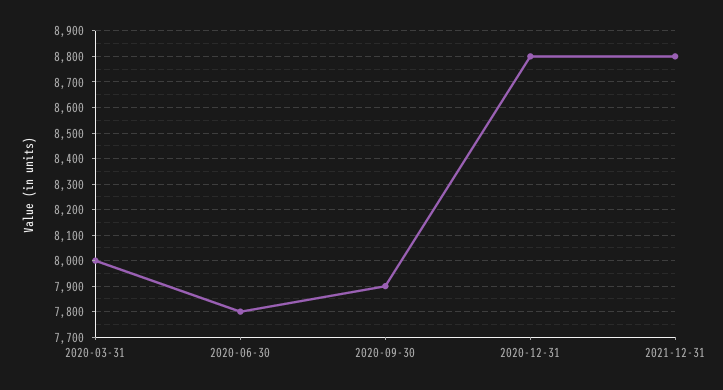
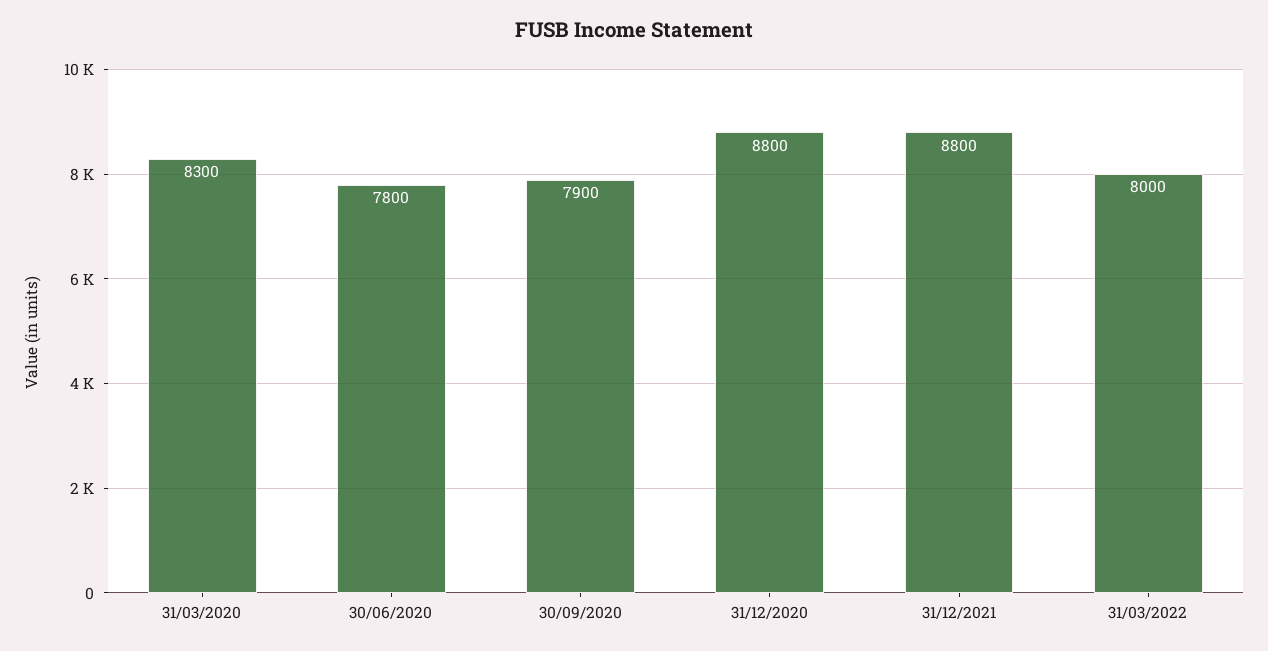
2020-03-31: 8000 -> 8300
31/03/2022: none -> 8000

